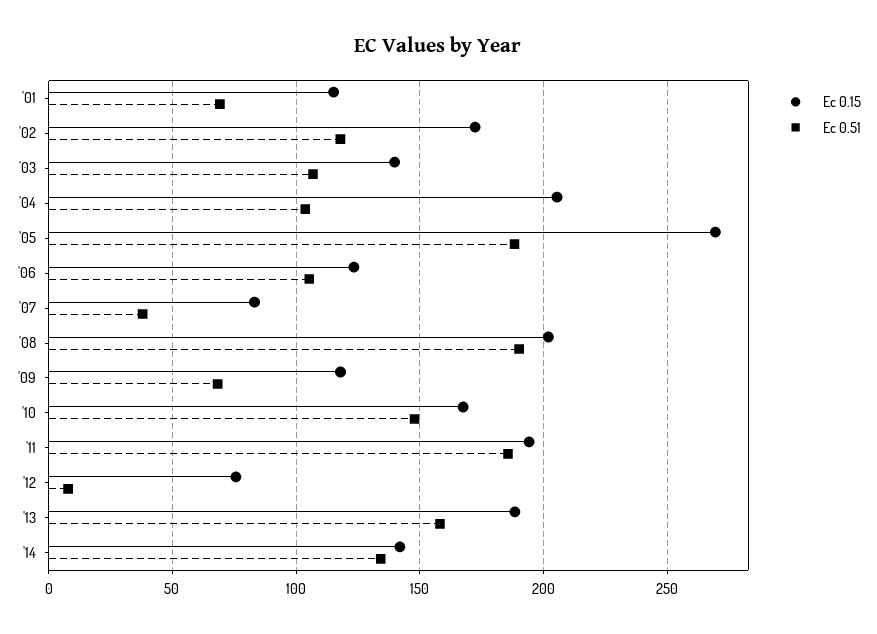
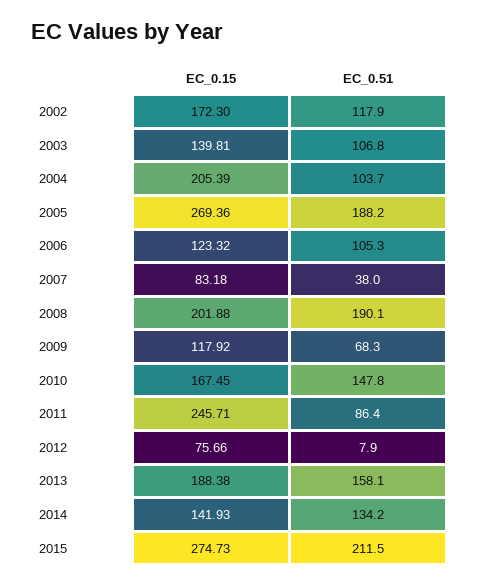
Ec 0.15, '01: 115 -> none
Ec 0.51, '01: 70 -> none
Ec 0.15, '11: 195 -> 245.71
Ec 0.51, '11: 185 -> 86.4
Ec 0.15, 2015: none -> 274.73
Ec 0.51, 2015: none -> 211.5

